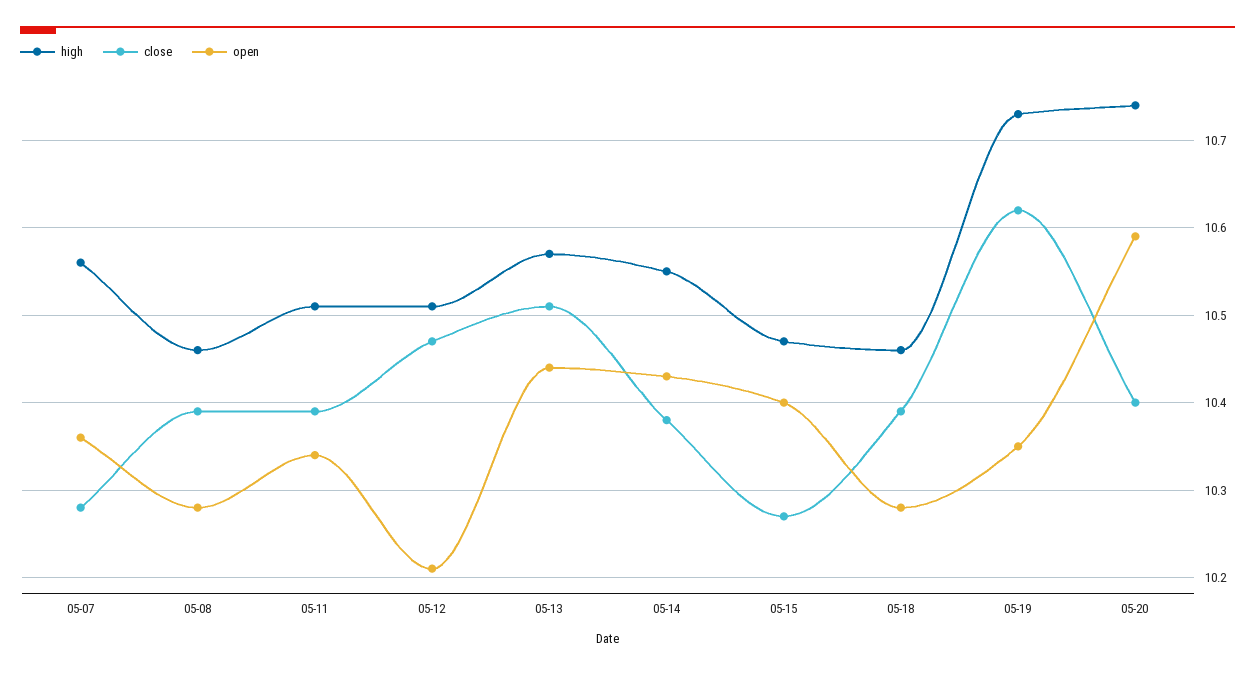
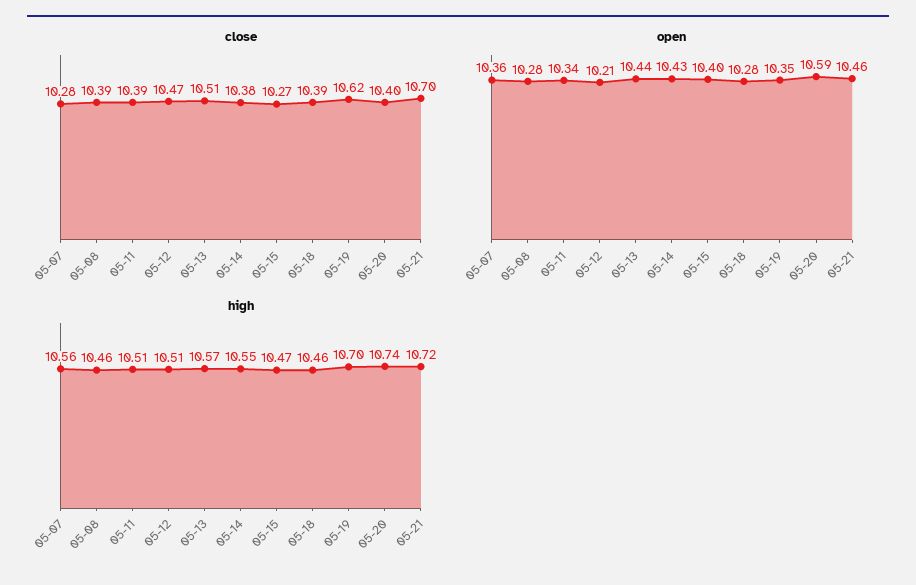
high, 05-19: 10.73 -> 10.7
close, 05-21: none -> 10.7
open, 05-21: none -> 10.46
high, 05-21: none -> 10.72

